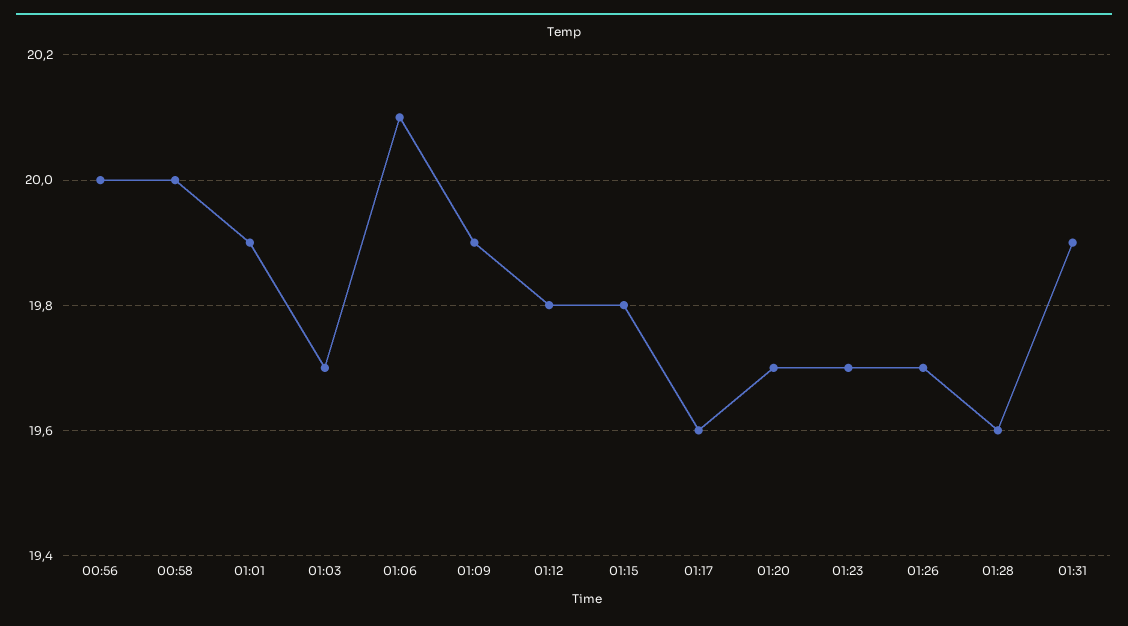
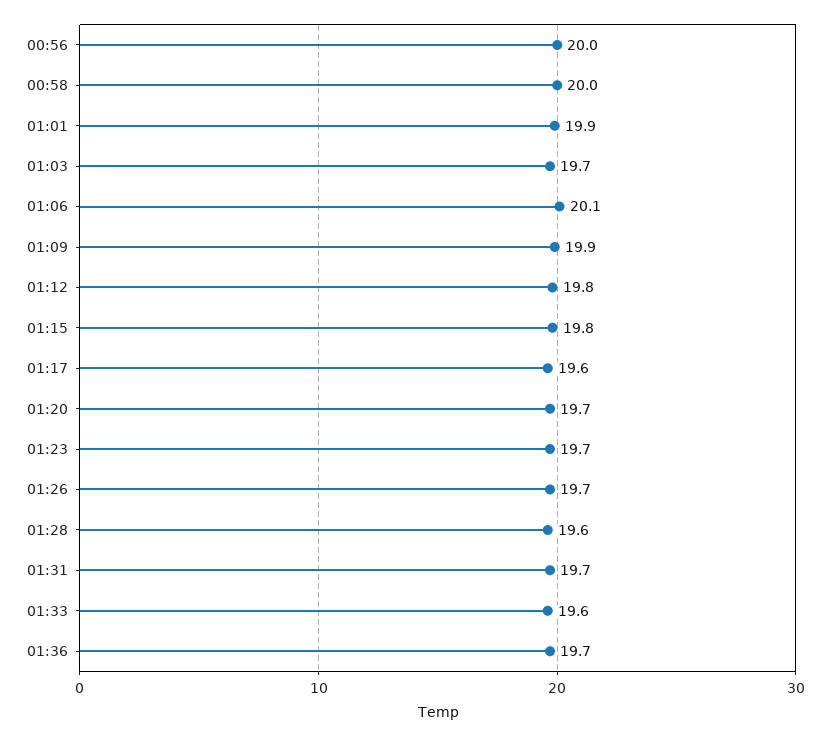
01:31: 19.9 -> 19.7
01:33: none -> 19.6
01:36: none -> 19.7

